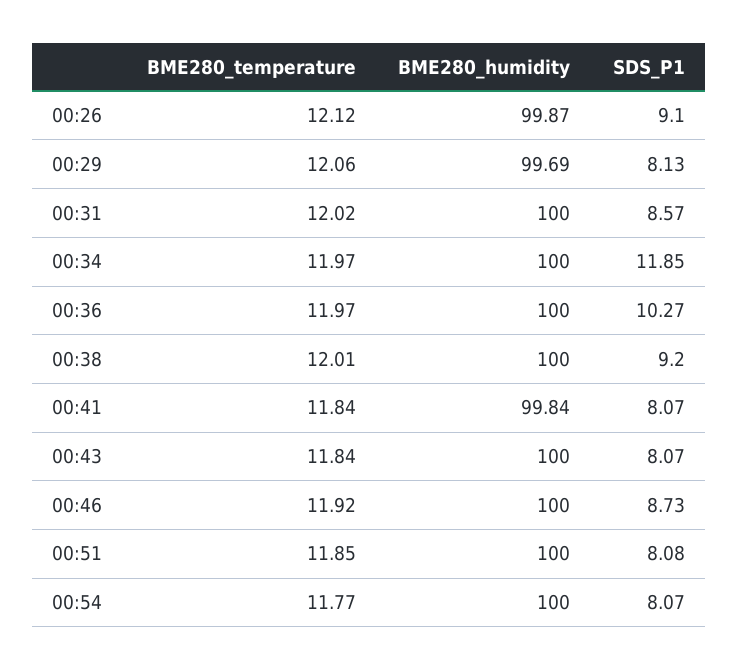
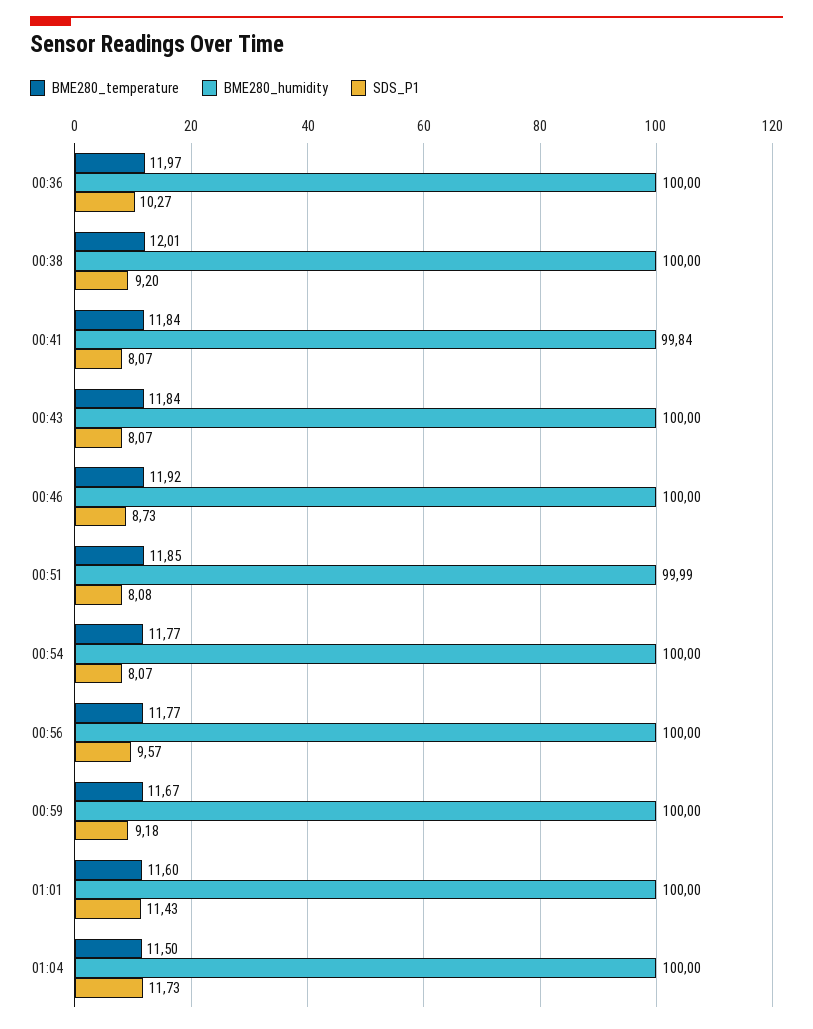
BME280_temperature, 00:26: 12.12 -> none
BME280_humidity, 00:26: 99.87 -> none
SDS_P1, 00:26: 9.1 -> none
BME280_temperature, 00:29: 12.06 -> none
BME280_humidity, 00:29: 99.69 -> none
SDS_P1, 00:29: 8.13 -> none
BME280_temperature, 00:31: 12.02 -> none
BME280_humidity, 00:31: 100 -> none
SDS_P1, 00:31: 8.57 -> none
BME280_temperature, 00:34: 11.97 -> none
BME280_humidity, 00:34: 100 -> none
SDS_P1, 00:34: 11.85 -> none
BME280_humidity, 00:51: 100 -> 99.99
BME280_temperature, 00:56: none -> 11.77
BME280_humidity, 00:56: none -> 100
SDS_P1, 00:56: none -> 9.57
BME280_temperature, 00:59: none -> 11.67
BME280_humidity, 00:59: none -> 100
SDS_P1, 00:59: none -> 9.18
BME280_temperature, 01:01: none -> 11.6
BME280_humidity, 01:01: none -> 100
SDS_P1, 01:01: none -> 11.43
BME280_temperature, 01:04: none -> 11.5
BME280_humidity, 01:04: none -> 100
SDS_P1, 01:04: none -> 11.73

